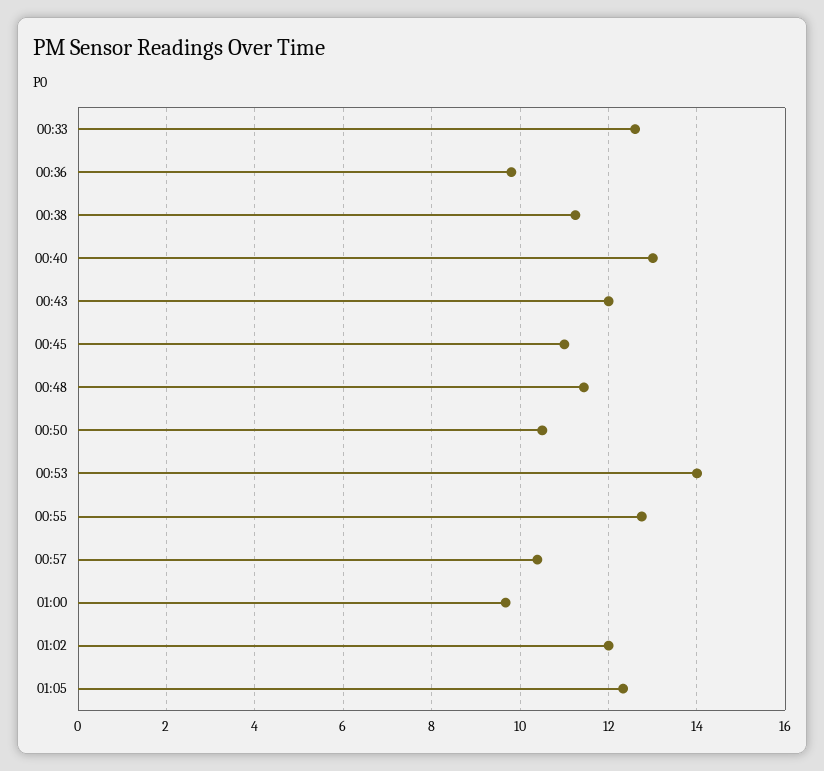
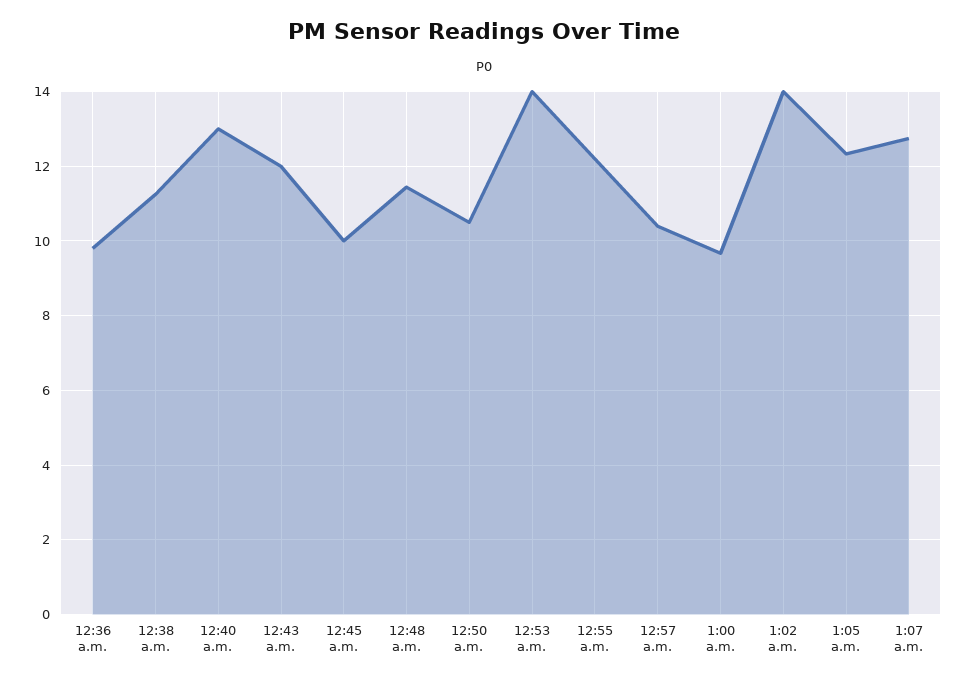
00:33: 12.6 -> none
00:45: 11 -> 10
00:55: 12.8 -> 12.2
01:02: 12 -> 14
1:07 a.m.: none -> 12.8

